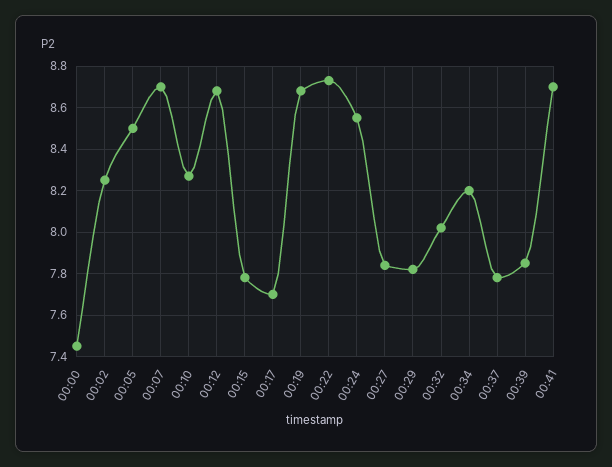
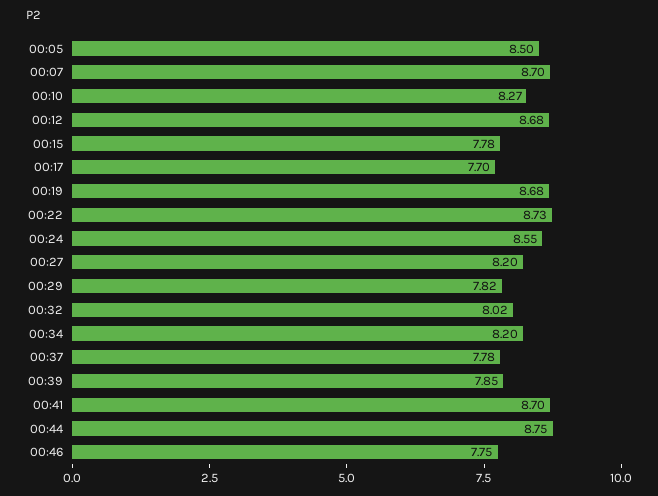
00:00: 7.45 -> none
00:02: 8.25 -> none
00:27: 7.85 -> 8.2
00:44: none -> 8.75
00:46: none -> 7.75

